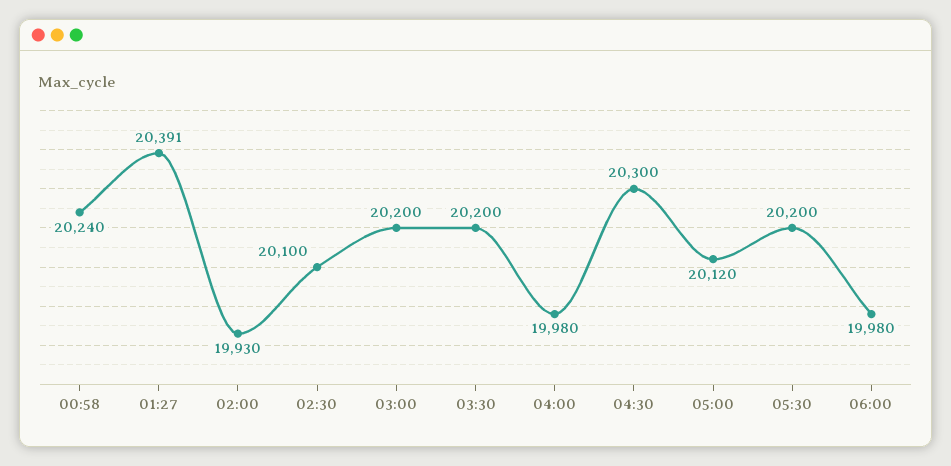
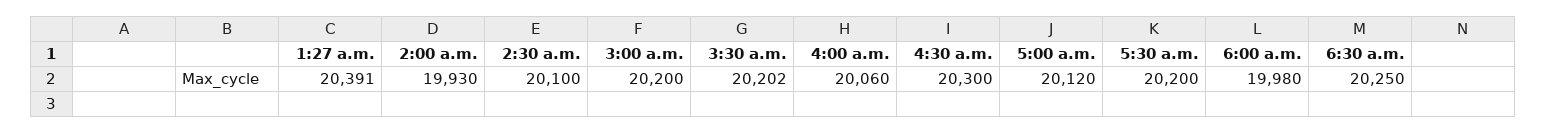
00:58: 20240 -> none
03:30: 20200 -> 20202
04:00: 19980 -> 20060
6:30 a.m.: none -> 20250

